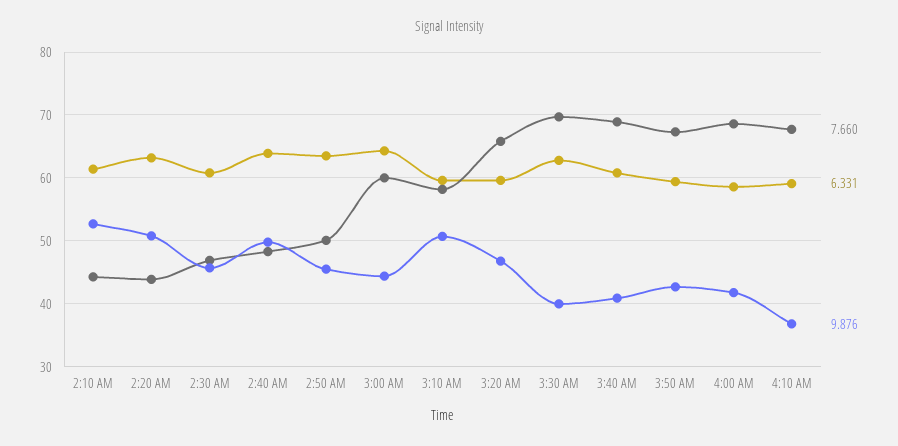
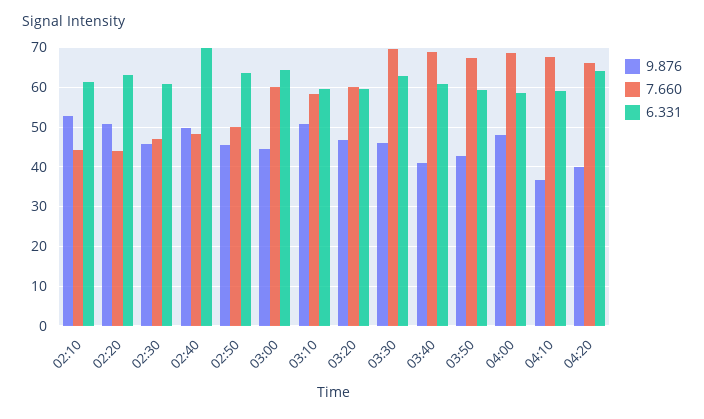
6.331, 2:40 AM: 64 -> 70
7.660, 3:20 AM: 66 -> 60
9.876, 3:30 AM: 40 -> 46
9.876, 4:00 AM: 42 -> 48
9.876, 04:20: none -> 40
7.660, 04:20: none -> 66
6.331, 04:20: none -> 64

